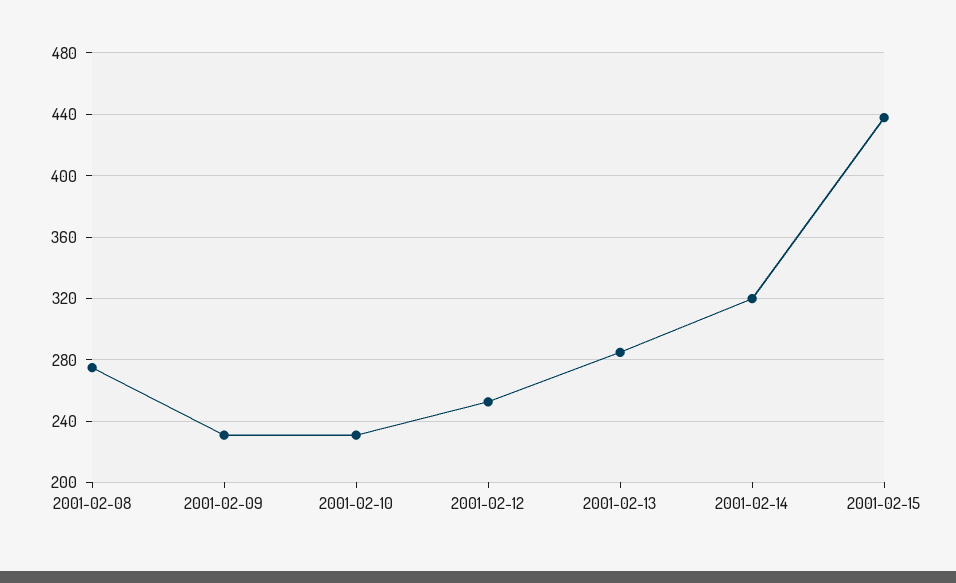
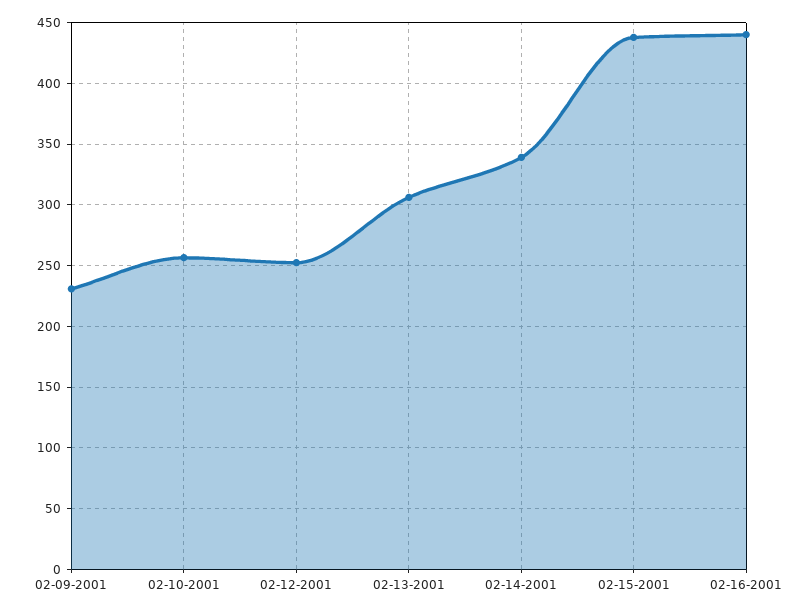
2001-02-08: 275 -> none
2001-02-10: 230 -> 255
2001-02-13: 285 -> 305
2001-02-14: 320 -> 340
02-16-2001: none -> 440

